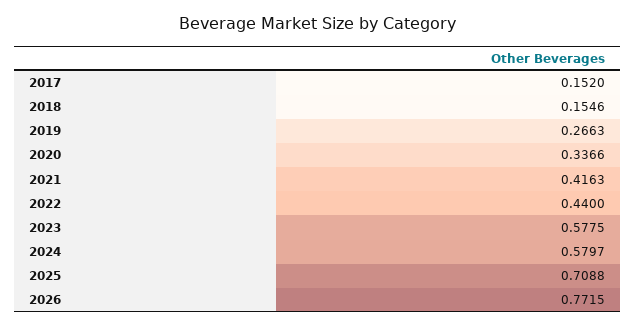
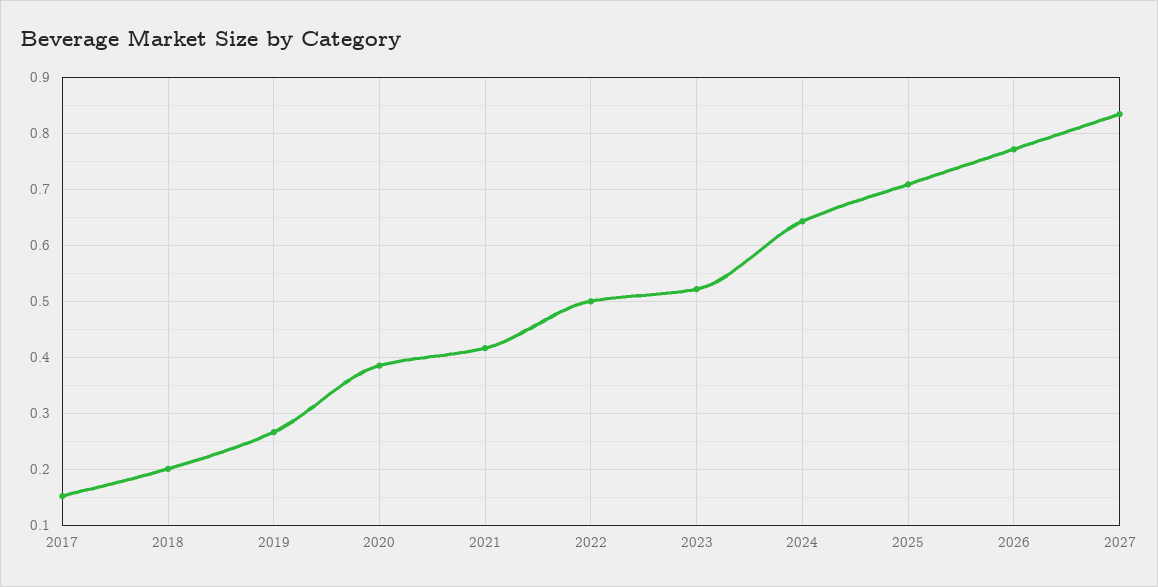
2018: 0.1546 -> 0.2
2020: 0.3366 -> 0.38
2022: 0.44 -> 0.5
2023: 0.5775 -> 0.52
2024: 0.5797 -> 0.64
2027: none -> 0.84

